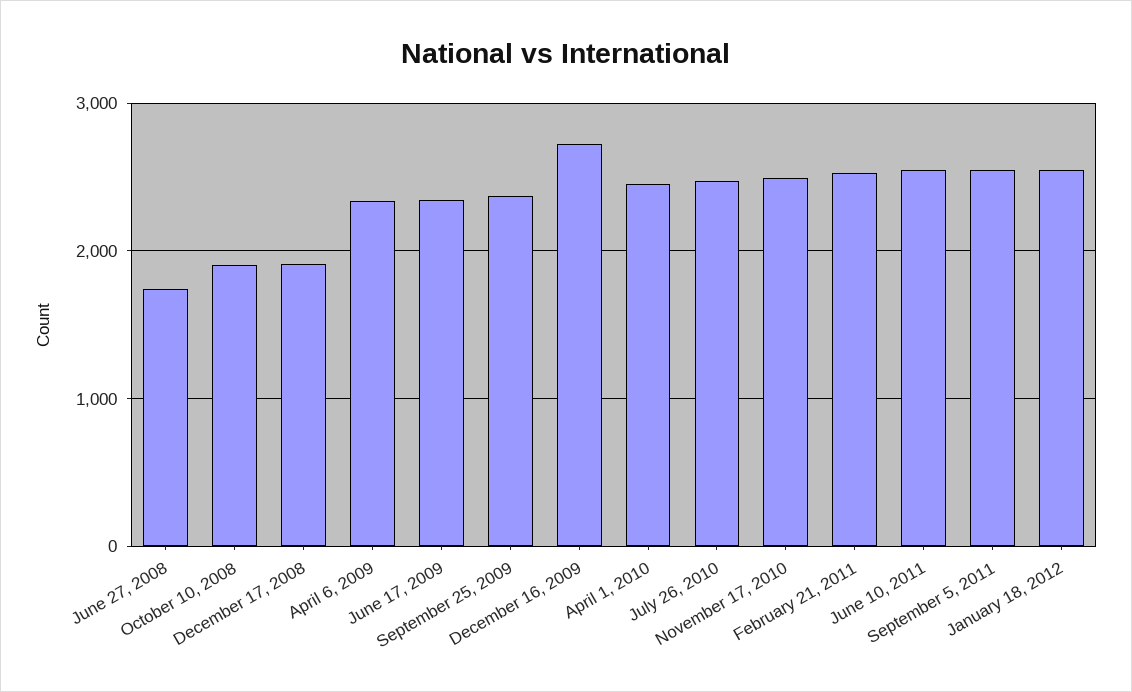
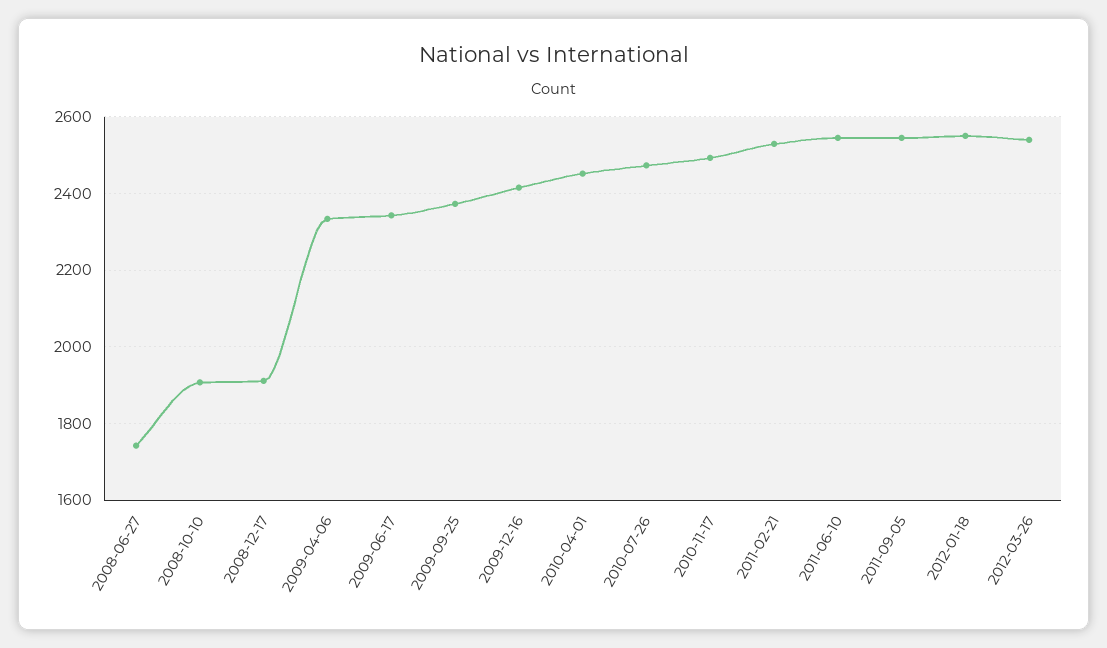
December 16, 2009: 2700 -> 2420
2012-03-26: none -> 2540

